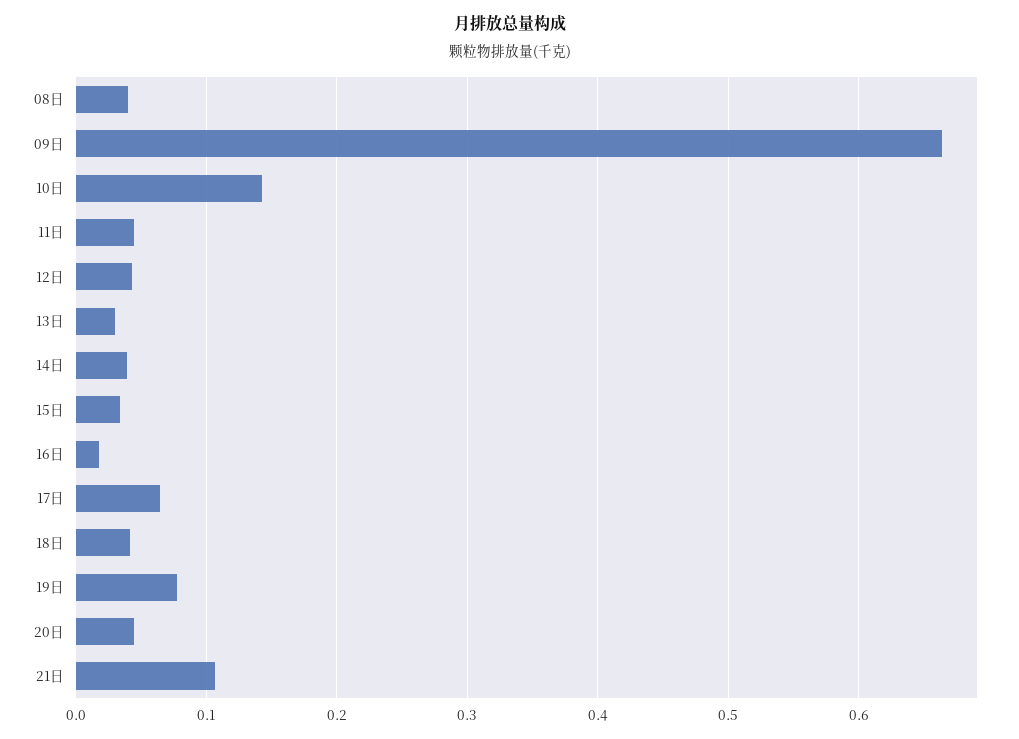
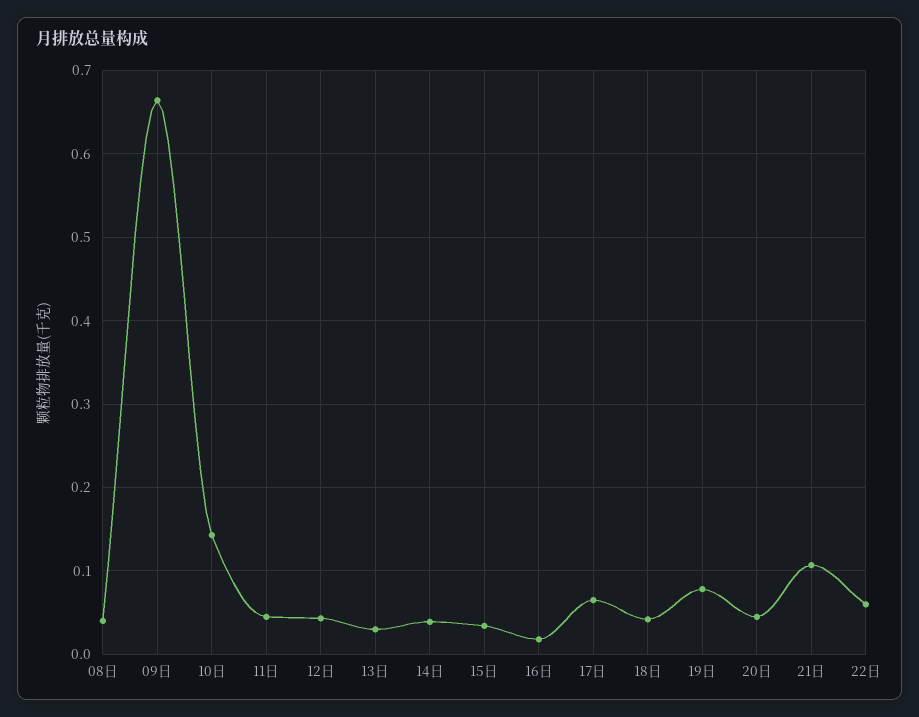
22日: none -> 0.06

